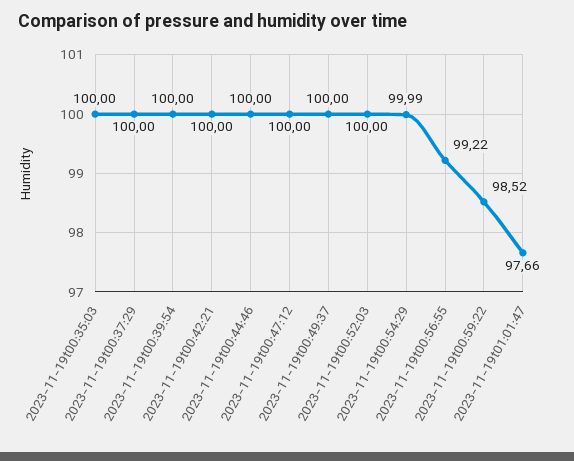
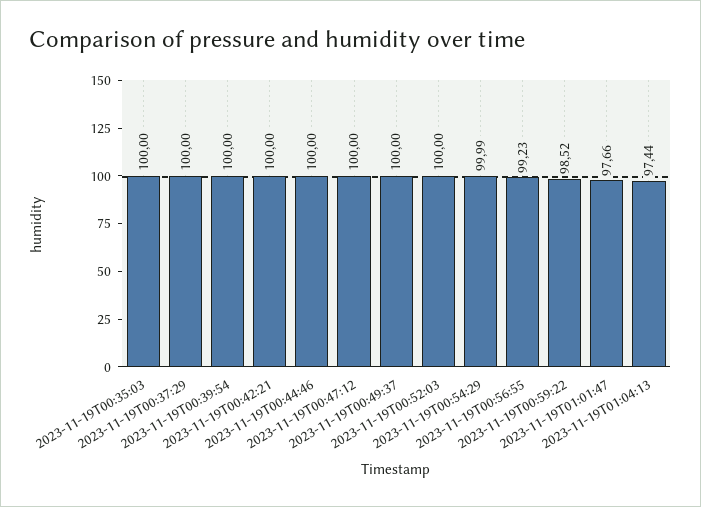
2023-11-19t00:56:55: 99.22 -> 99.23
2023-11-19T01:04:13: none -> 97.44

